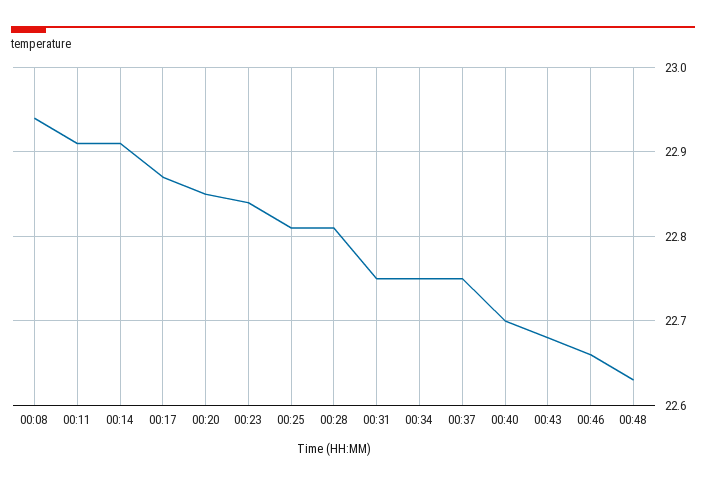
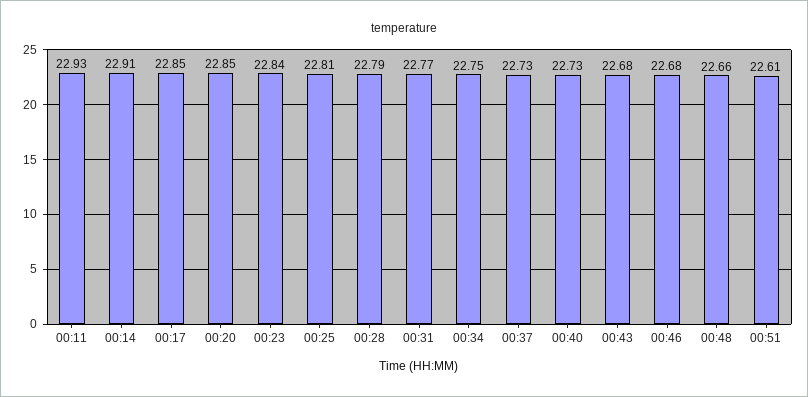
00:08: 22.94 -> none
00:11: 22.91 -> 22.93
00:17: 22.87 -> 22.85
00:28: 22.81 -> 22.79
00:31: 22.75 -> 22.77
00:37: 22.75 -> 22.73
00:40: 22.7 -> 22.73
00:46: 22.66 -> 22.68
00:48: 22.63 -> 22.66
00:51: none -> 22.61

